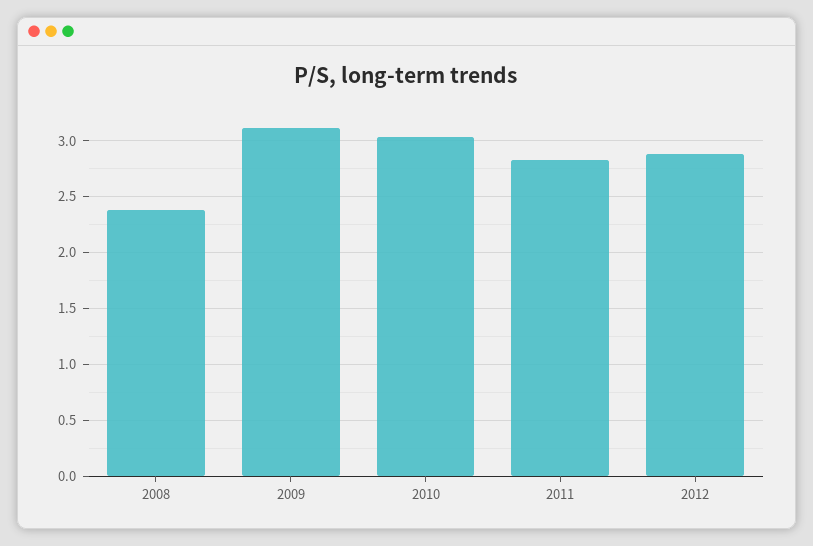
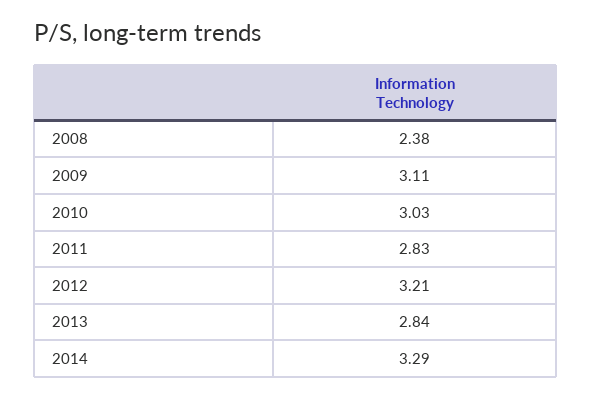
2012: 2.9 -> 3.21
2013: none -> 2.84
2014: none -> 3.29

